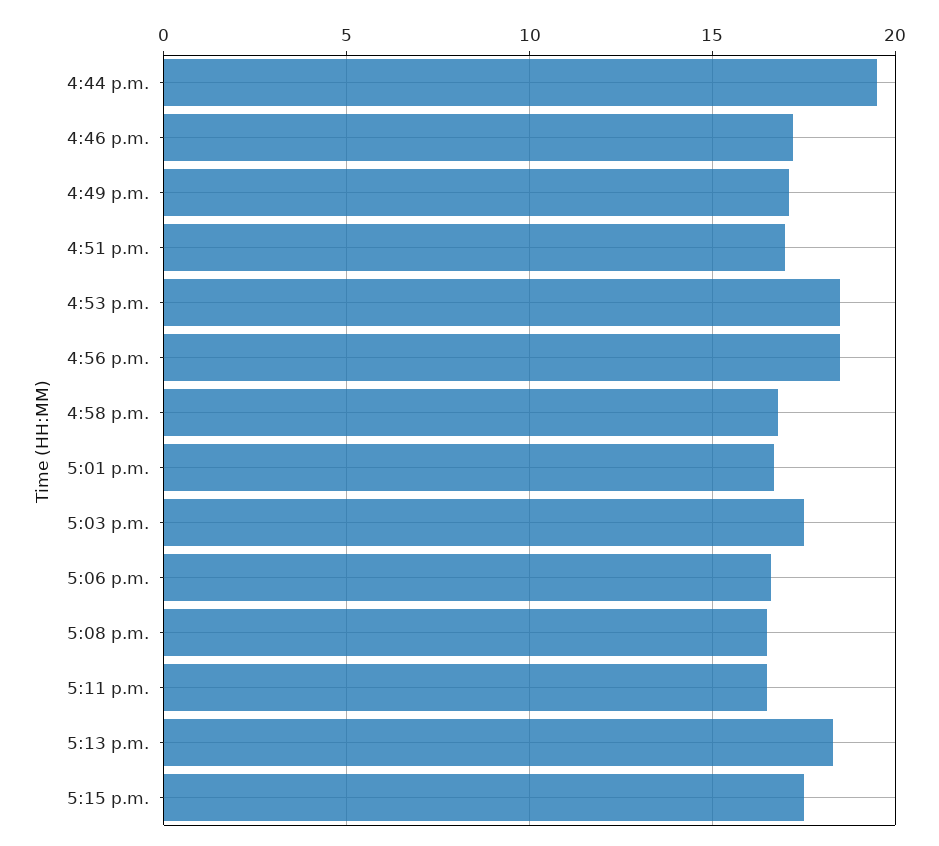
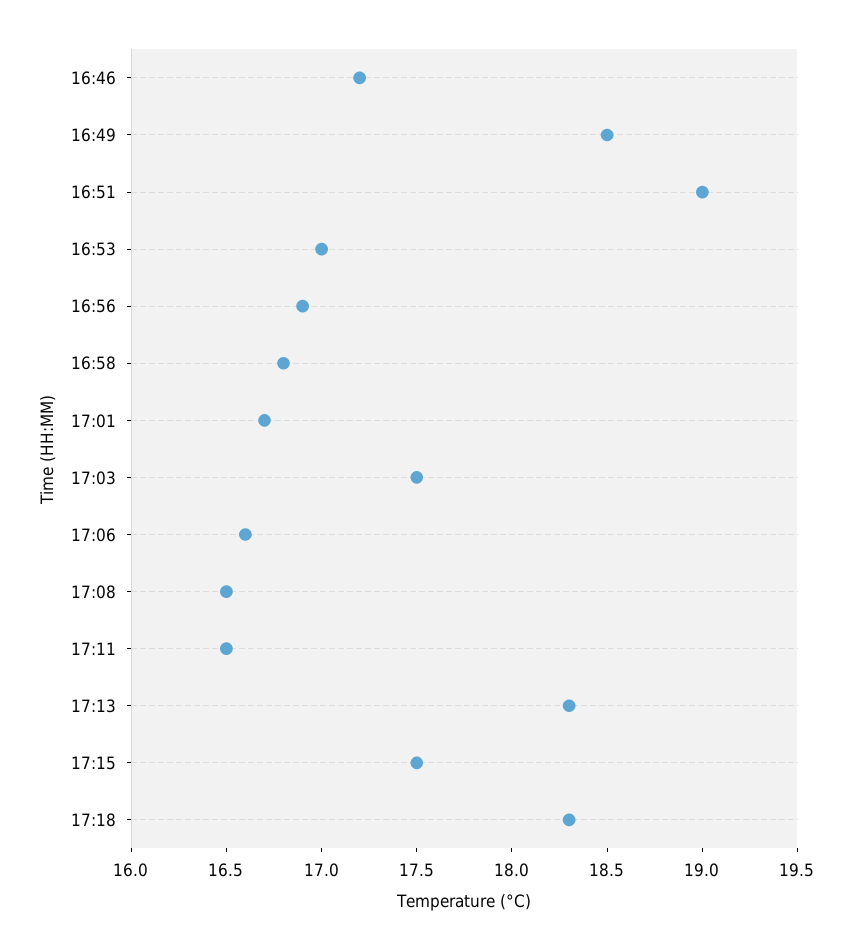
4:44 p.m.: 19.5 -> none
4:49 p.m.: 17 -> 18.5
4:51 p.m.: 17 -> 19
4:53 p.m.: 18.5 -> 17
4:56 p.m.: 18.5 -> 16.9
17:18: none -> 18.3

